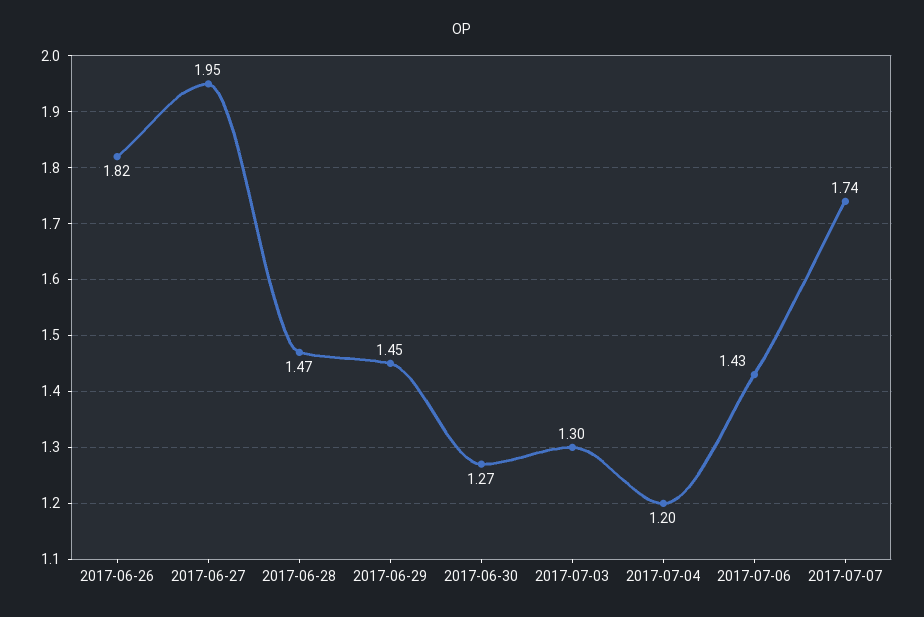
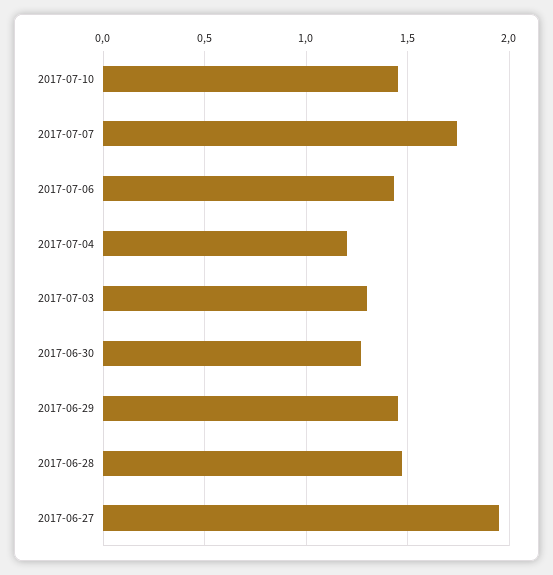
2017-06-26: 1.82 -> none
2017-07-10: none -> 1.45

